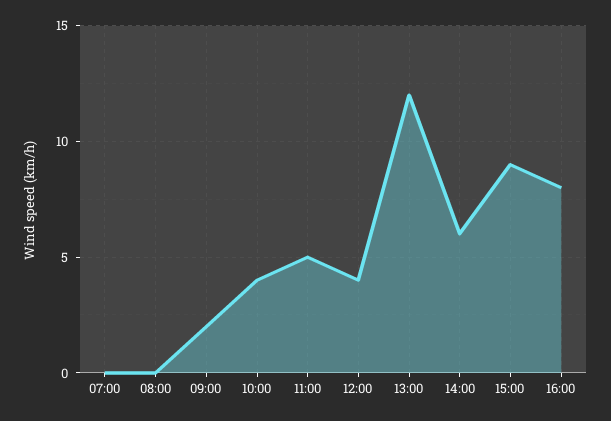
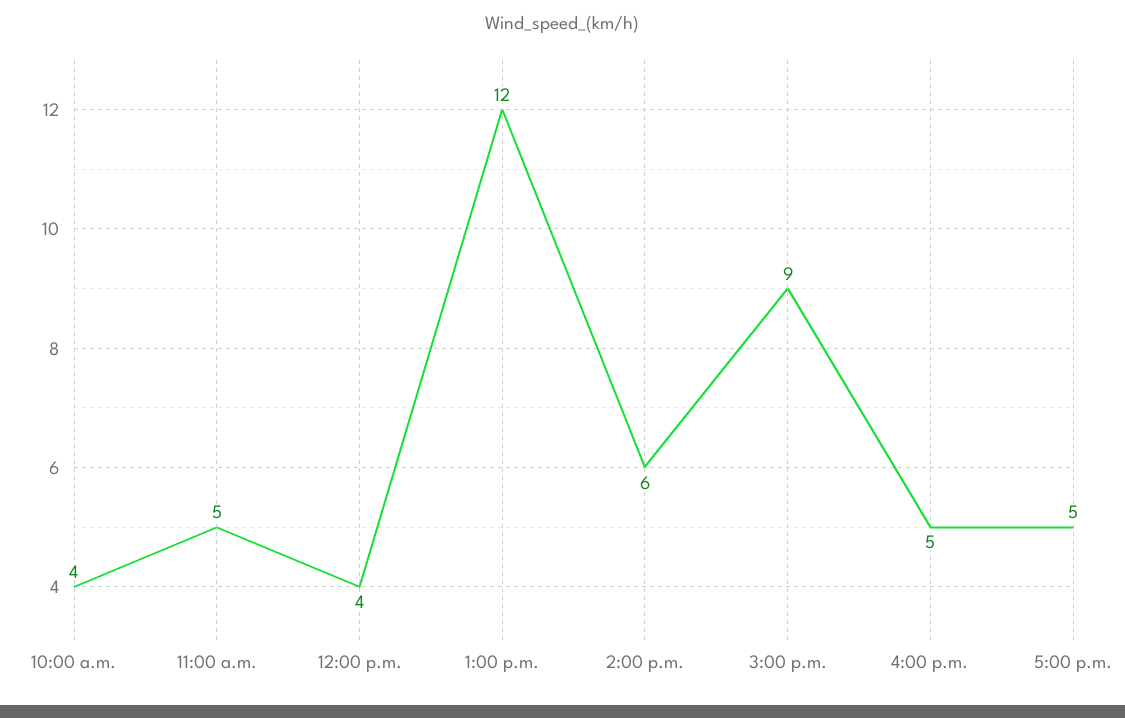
07:00: 0 -> none
08:00: 0 -> none
09:00: 2 -> none
16:00: 8 -> 5
5:00 p.m.: none -> 5

